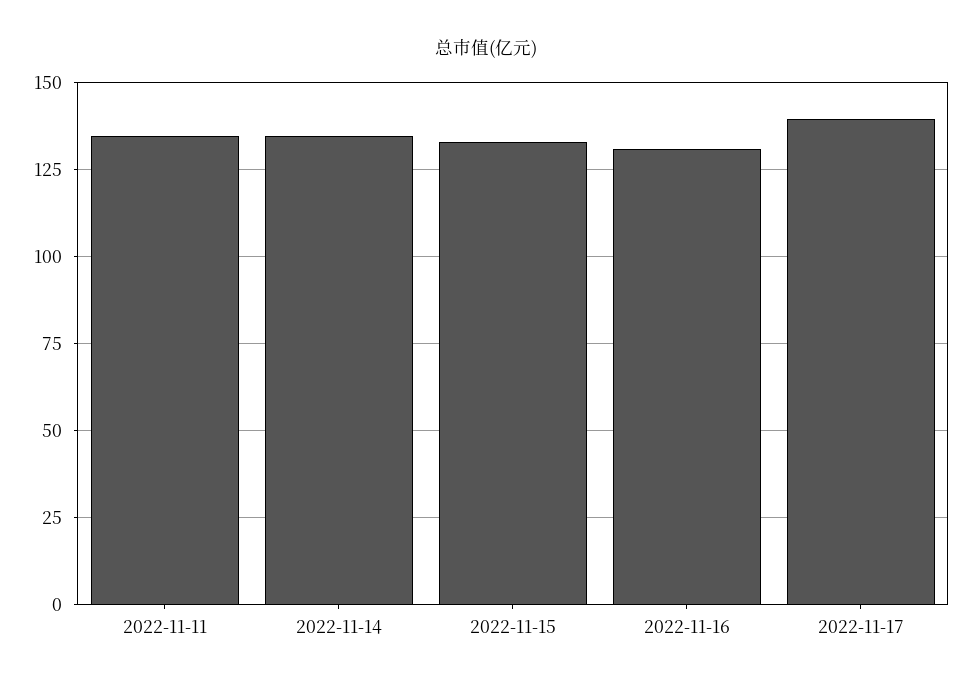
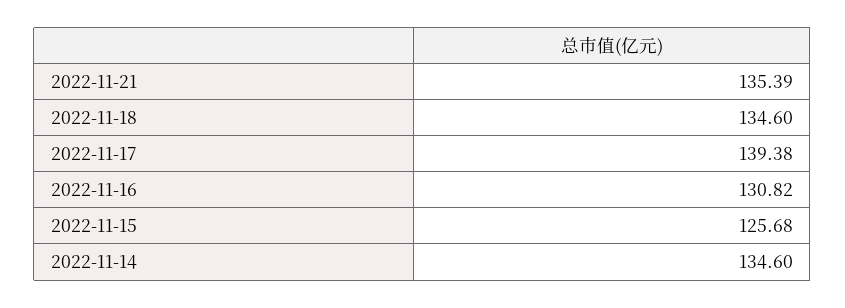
2022-11-11: 135 -> none
2022-11-15: 132.5 -> 125.68
2022-11-21: none -> 135.39
2022-11-18: none -> 134.6

